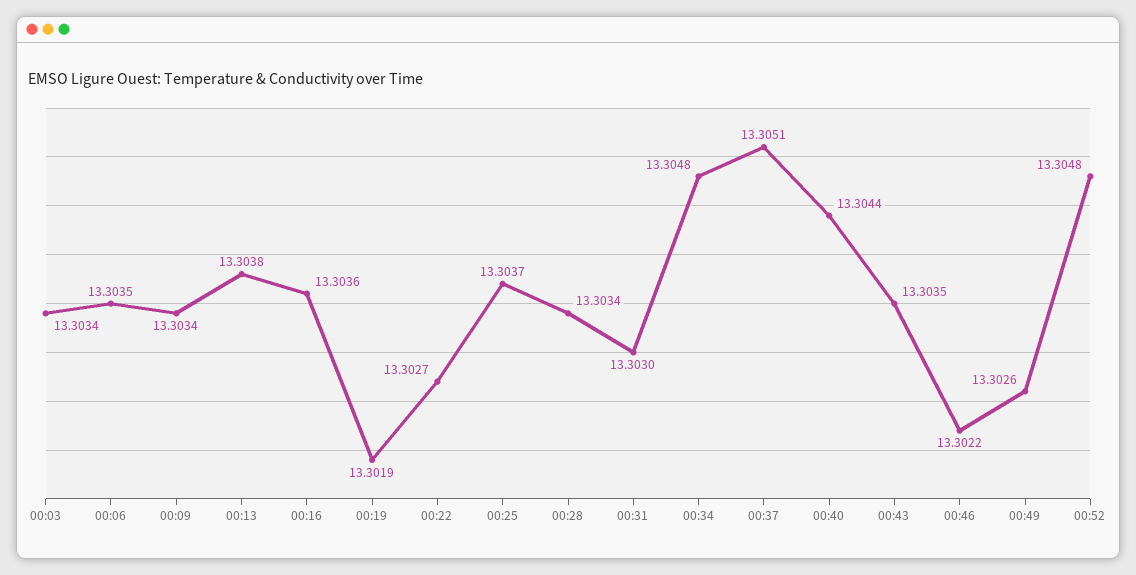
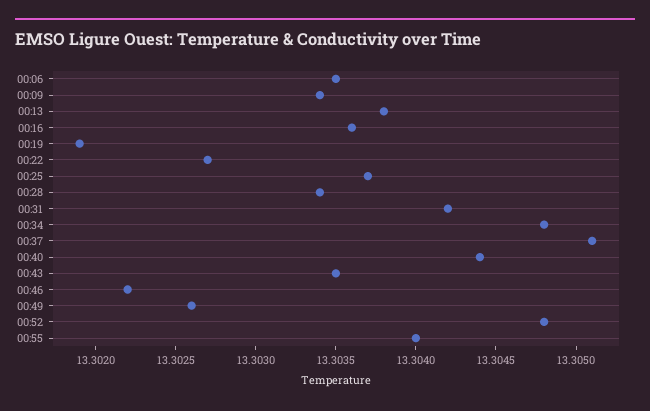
00:03: 13.3034 -> none
00:31: 13.303 -> 13.3042
00:55: none -> 13.304

